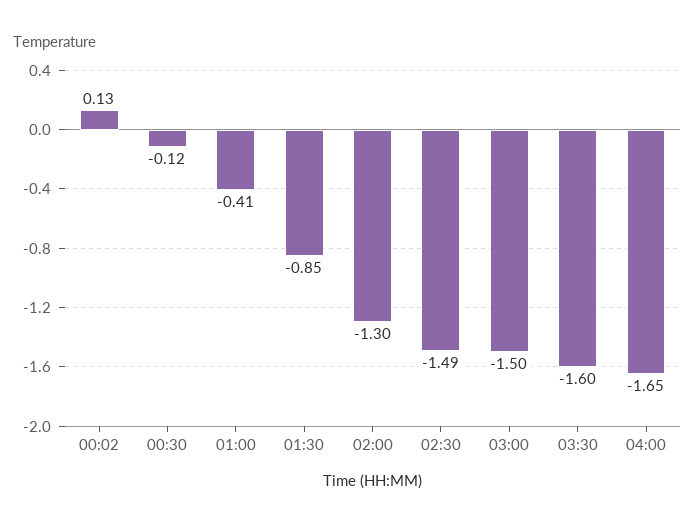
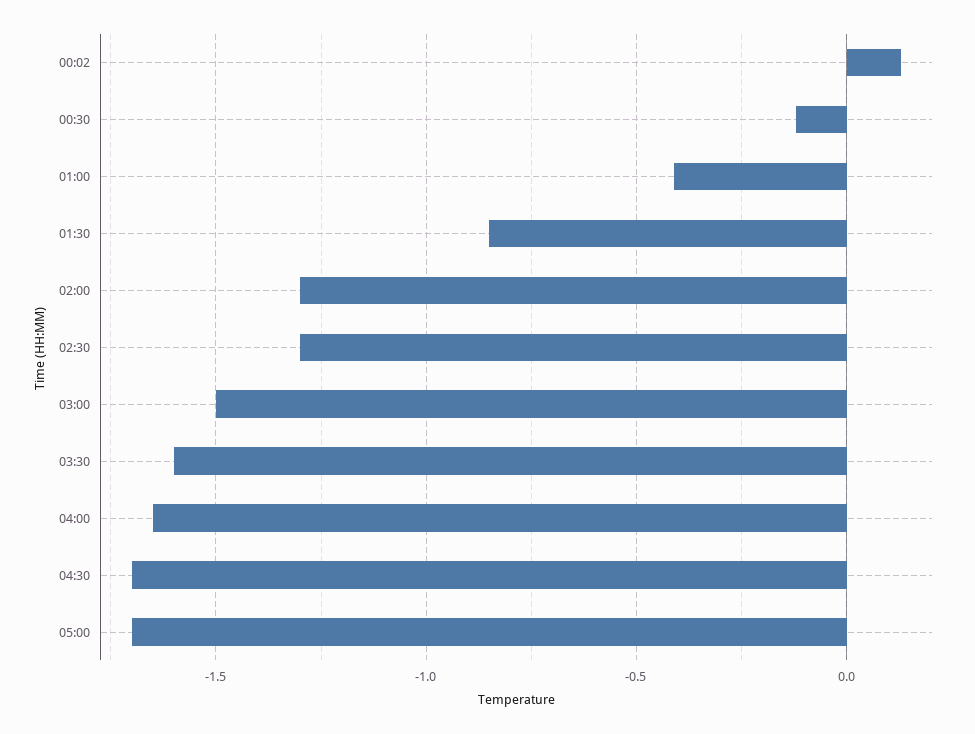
02:30: -1.49 -> -1.3
04:30: none -> -1.7
05:00: none -> -1.7

